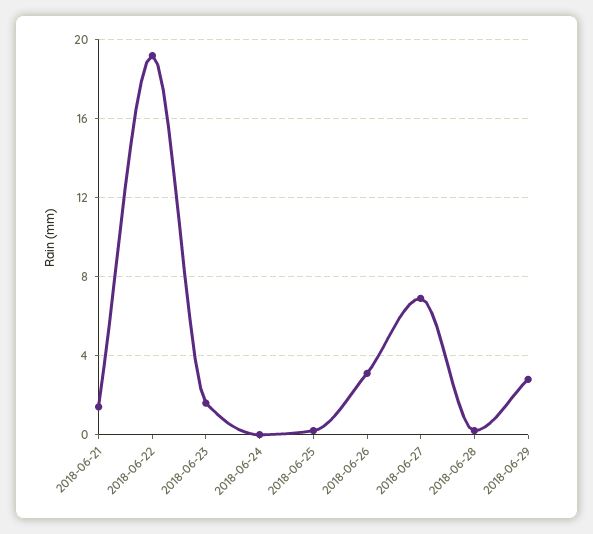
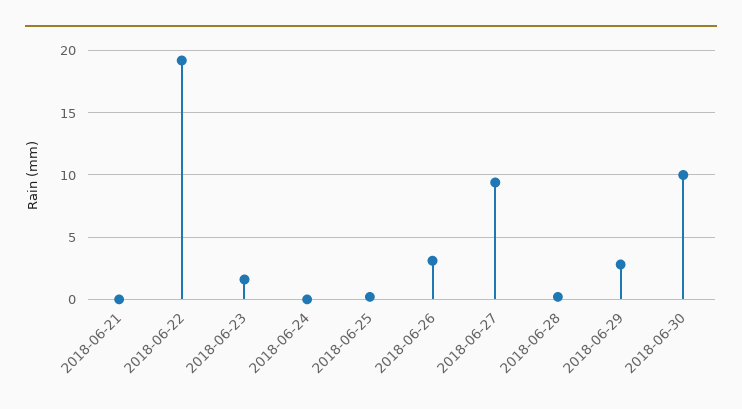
2018-06-21: 1.5 -> 0
2018-06-27: 7 -> 9.5
2018-06-30: none -> 10

